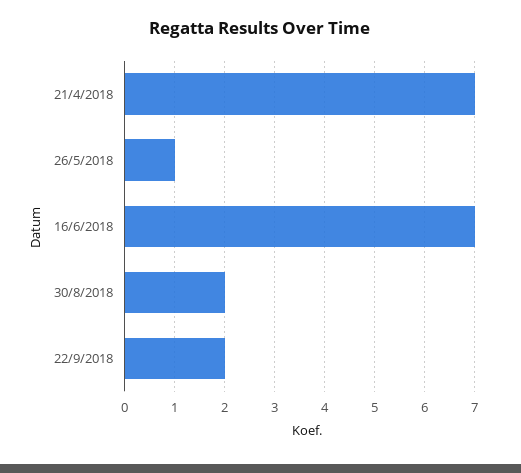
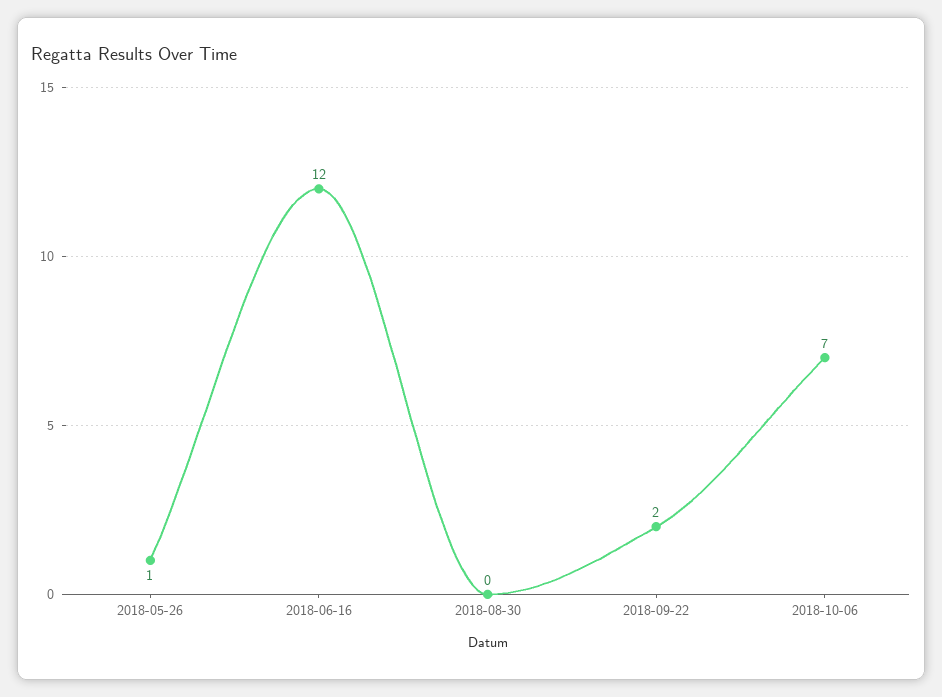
21/4/2018: 7 -> none
16/6/2018: 7 -> 12
30/8/2018: 2 -> 0
2018-10-06: none -> 7

